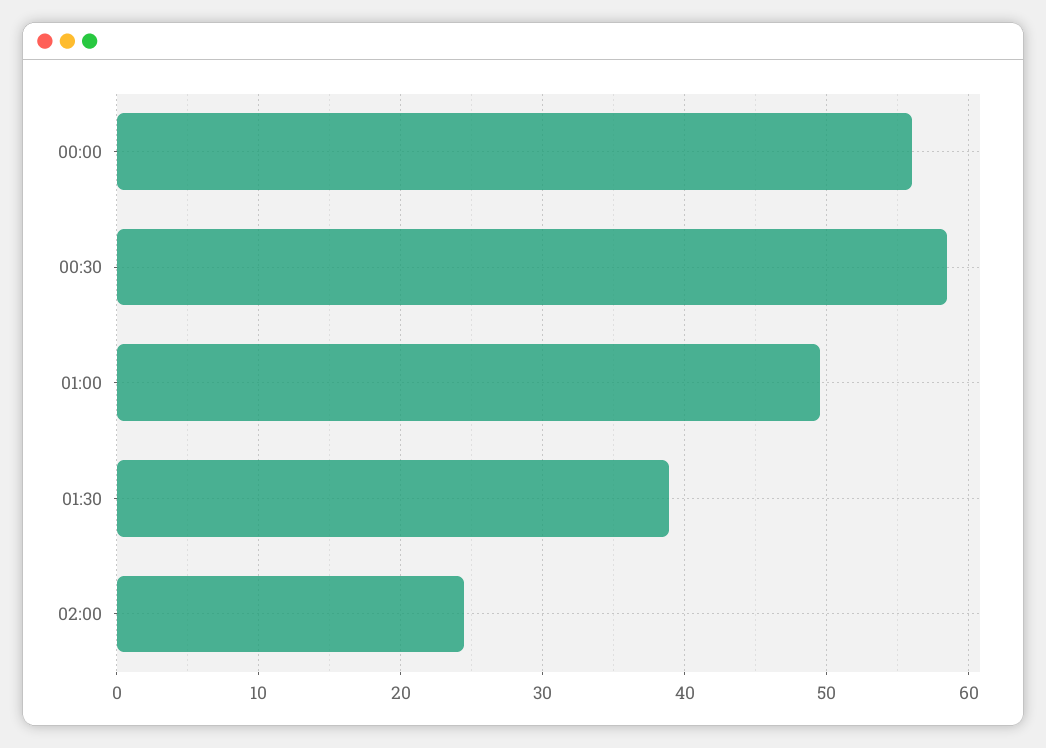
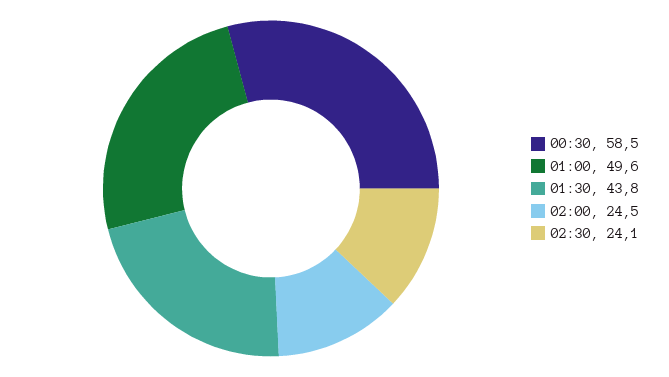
00:00: 56 -> none
01:30: 39 -> 43.8
02:30: none -> 24.1

